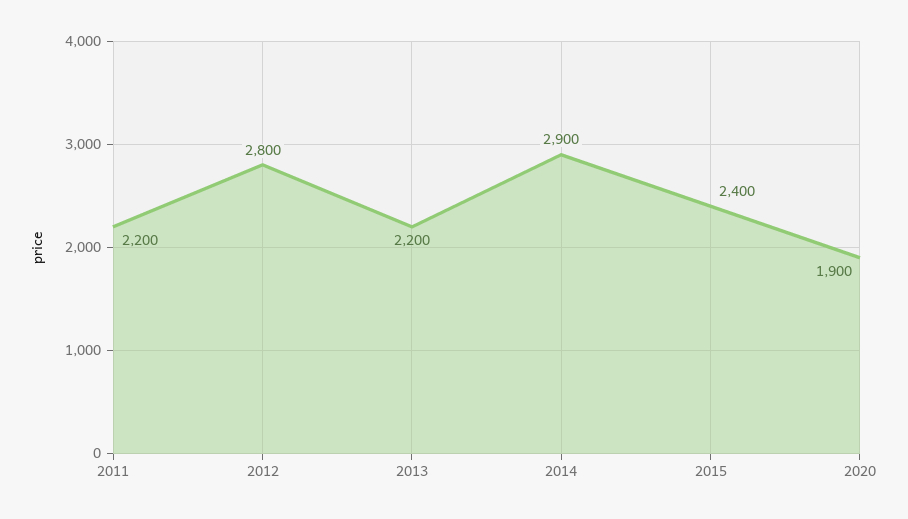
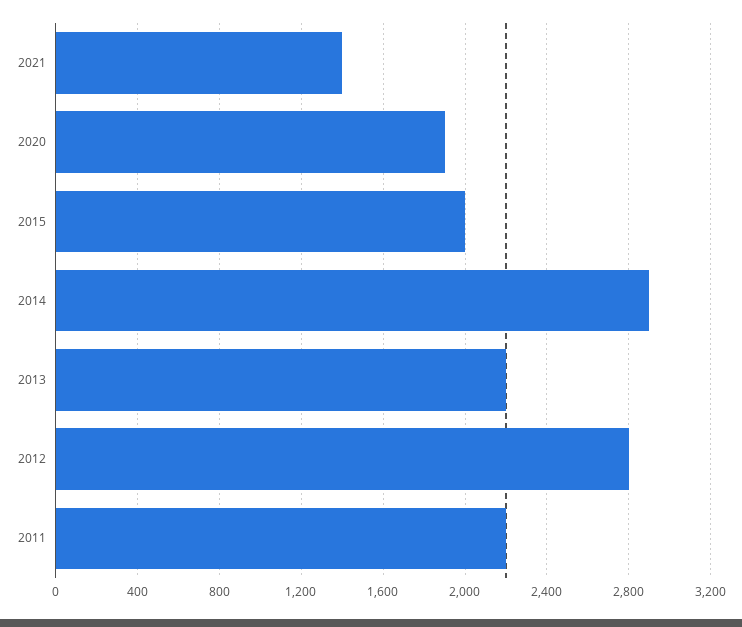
2015: 2400 -> 2000
2021: none -> 1400

